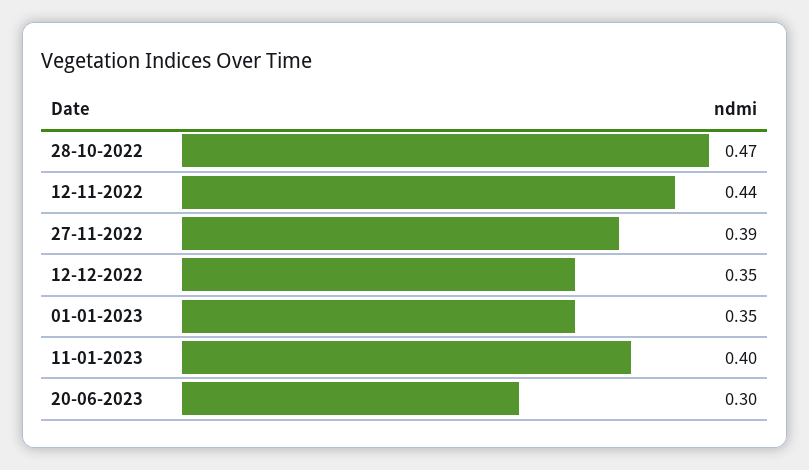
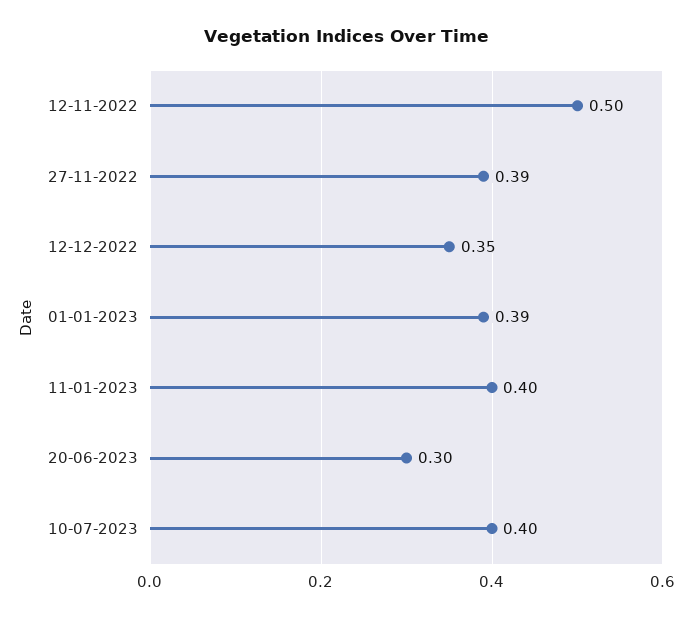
28-10-2022: 0.47 -> none
12-11-2022: 0.44 -> 0.5
01-01-2023: 0.35 -> 0.39
10-07-2023: none -> 0.4

